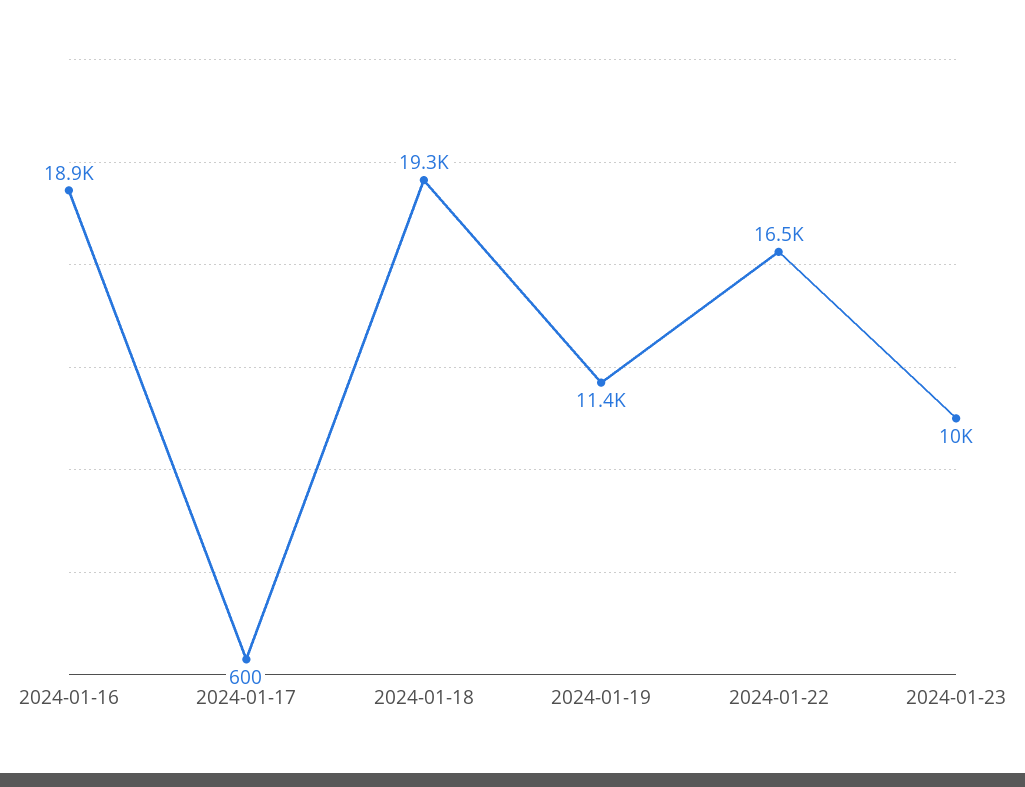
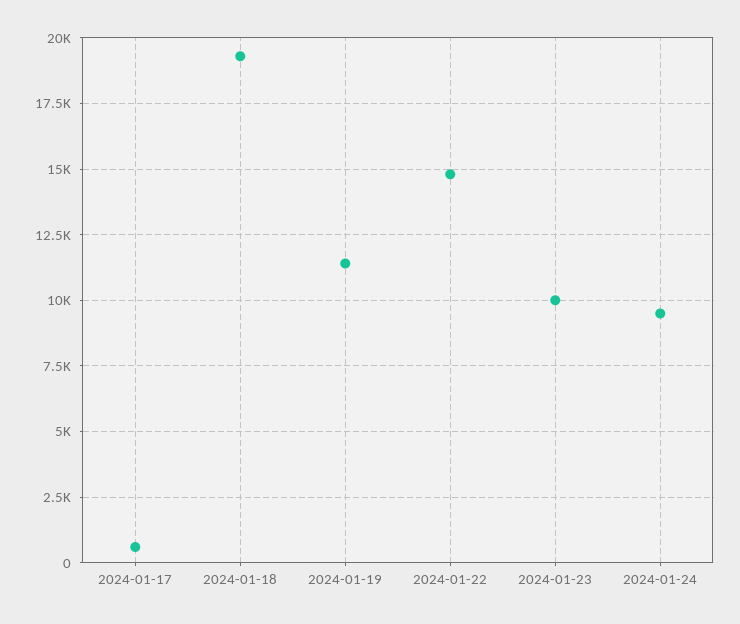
2024-01-16: 18900 -> none
2024-01-22: 16500 -> 14750
2024-01-24: none -> 9500

